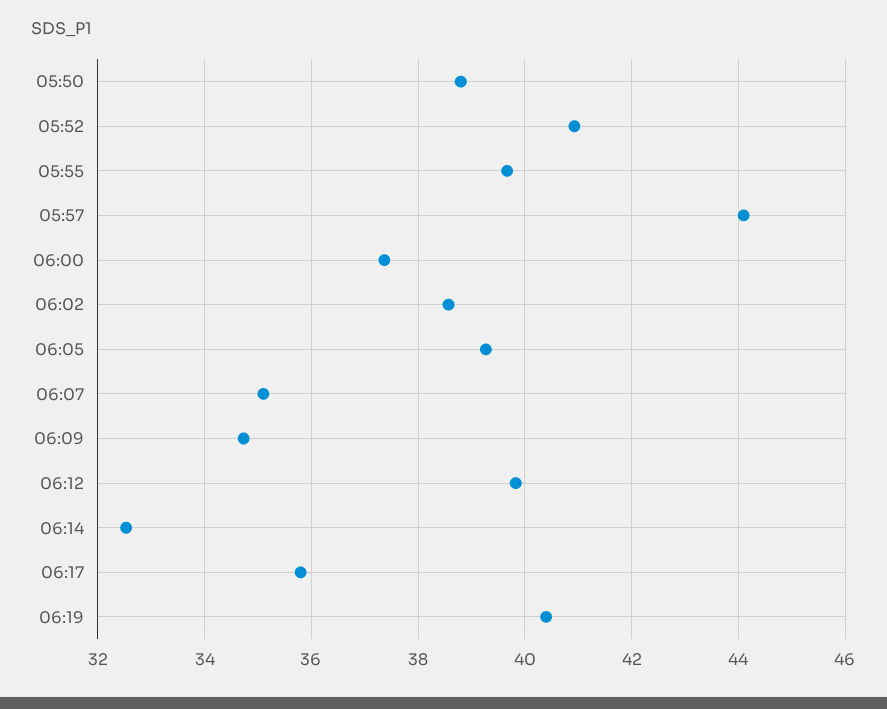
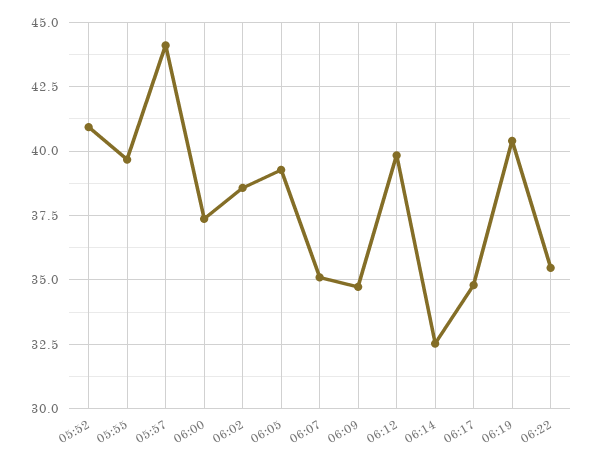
05:50: 38.8 -> none
06:17: 35.8 -> 34.75
06:22: none -> 35.5

